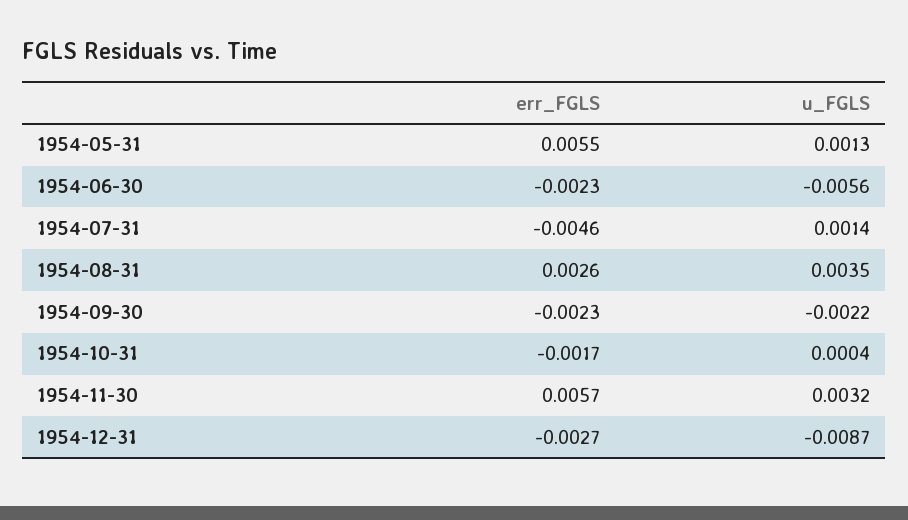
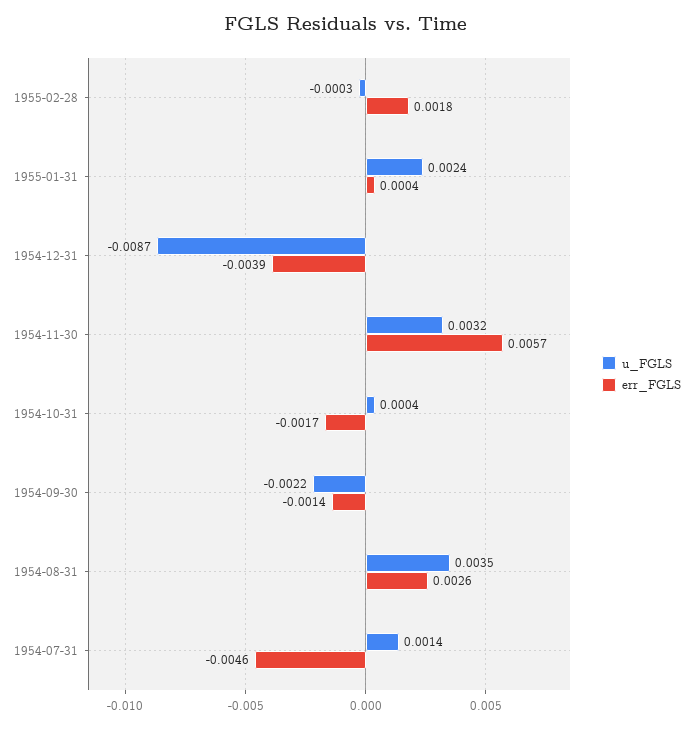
err_FGLS, 1954-05-31: 0.0055 -> none
u_FGLS, 1954-05-31: 0.0013 -> none
err_FGLS, 1954-06-30: -0.0023 -> none
u_FGLS, 1954-06-30: -0.0056 -> none
err_FGLS, 1954-09-30: -0.0023 -> -0.0014
err_FGLS, 1954-12-31: -0.0027 -> -0.0039
u_FGLS, 1955-02-28: none -> -0.0003
err_FGLS, 1955-02-28: none -> 0.0018
u_FGLS, 1955-01-31: none -> 0.0024
err_FGLS, 1955-01-31: none -> 0.0004

